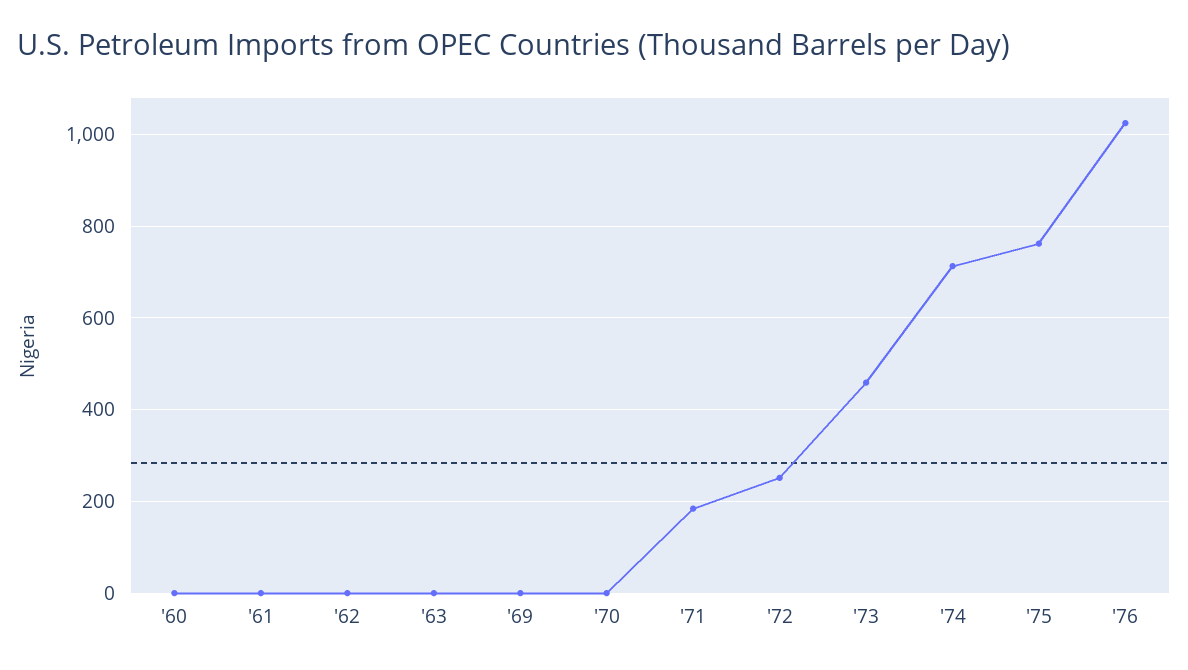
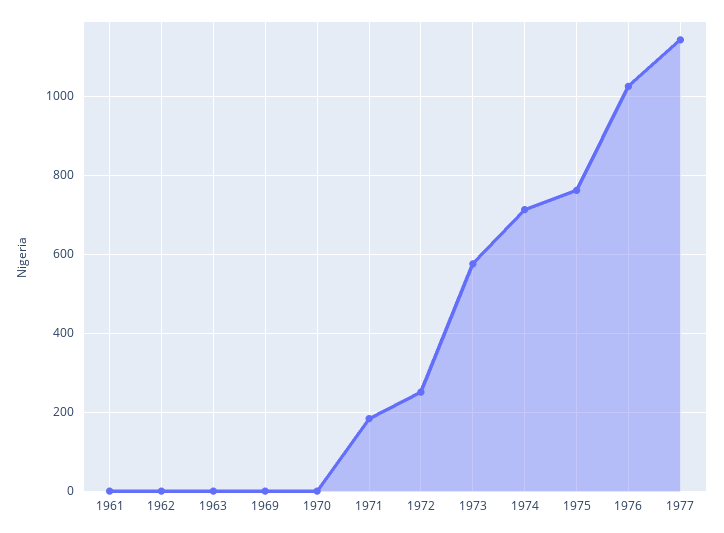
'60: 0 -> none
'73: 460 -> 580
1977: none -> 1140

